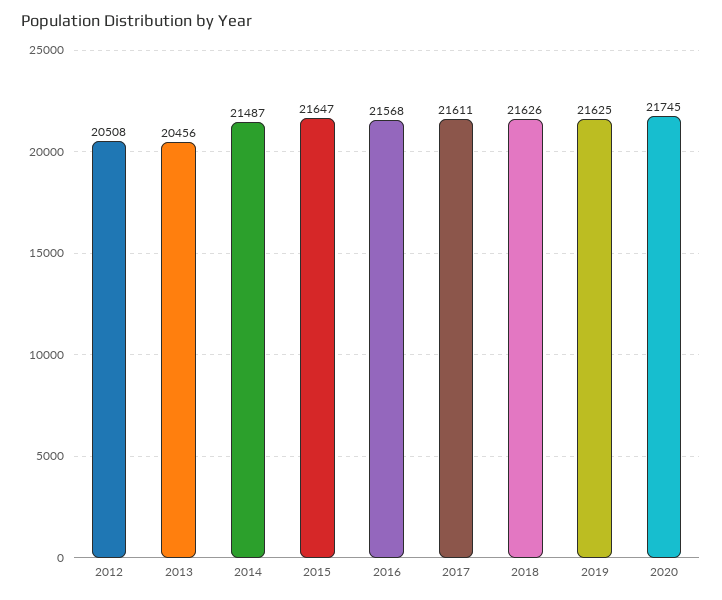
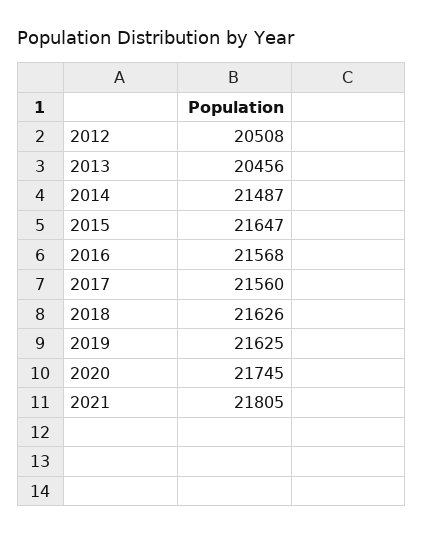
2017: 21611 -> 21560
2021: none -> 21805

